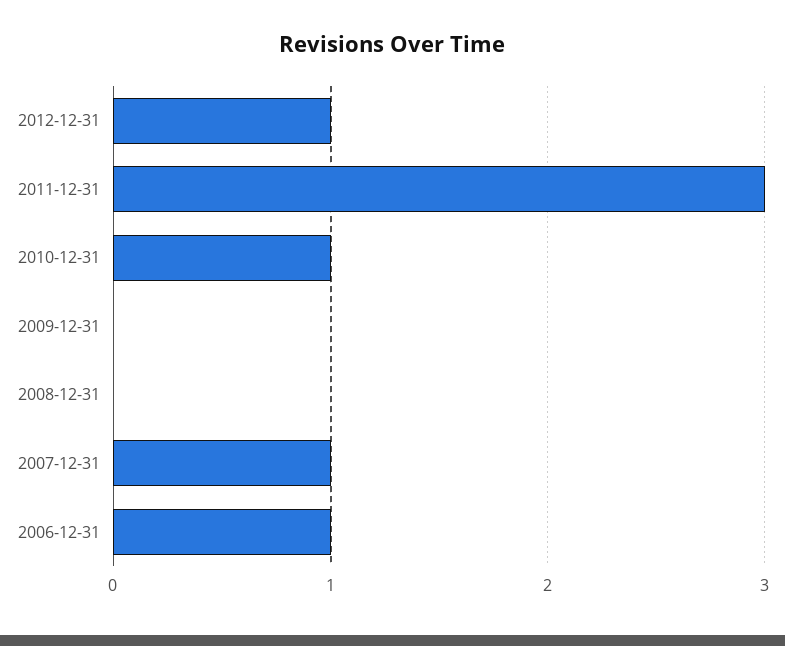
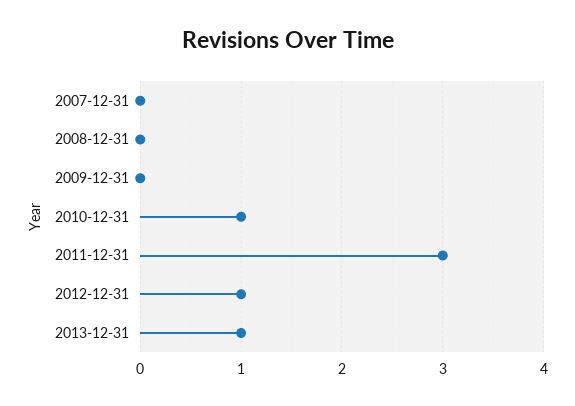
2007-12-31: 1 -> 0
2006-12-31: 1 -> none
2013-12-31: none -> 1

